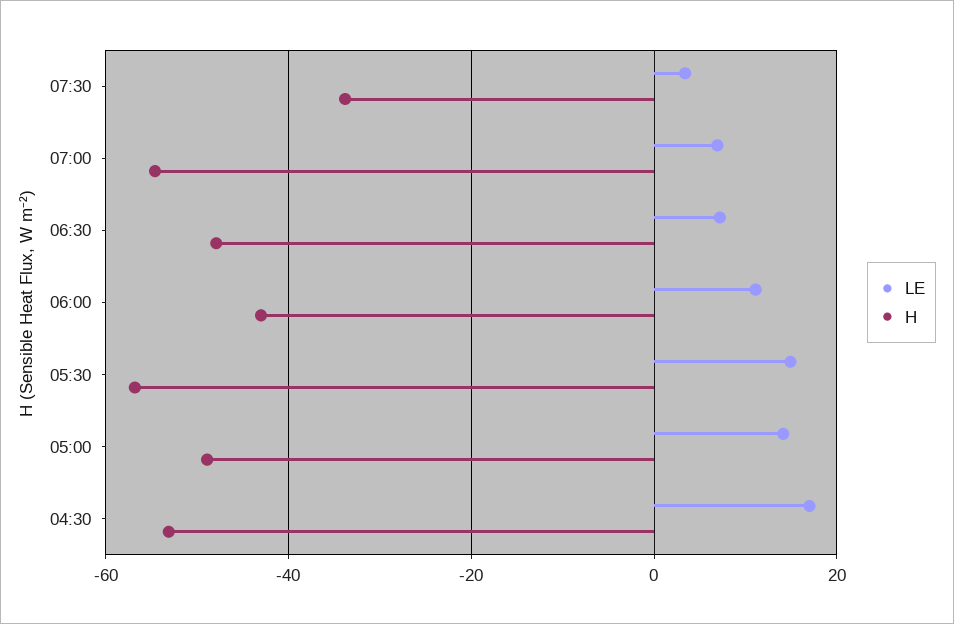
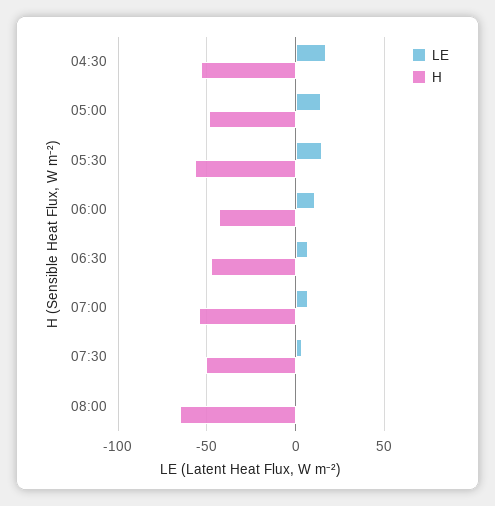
H, 07:30: -34 -> -50
LE, 08:00: none -> 0
H, 08:00: none -> -65

